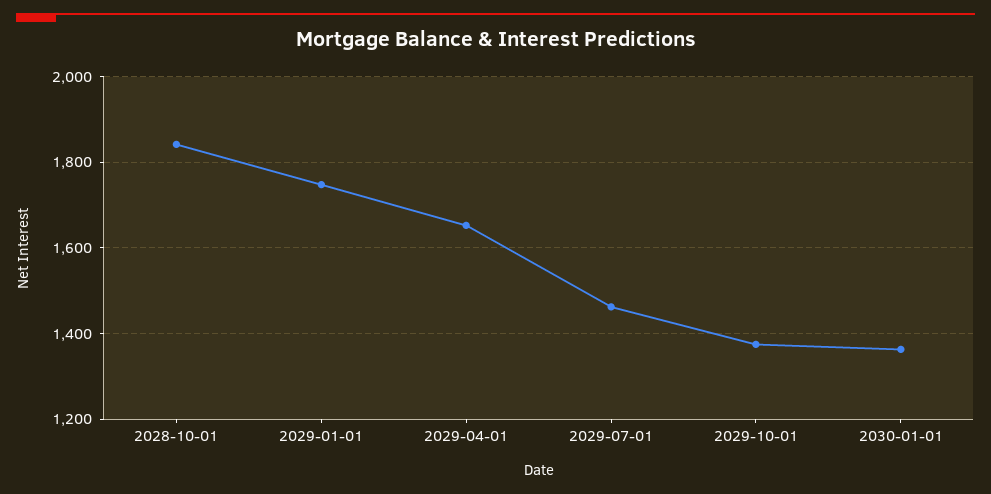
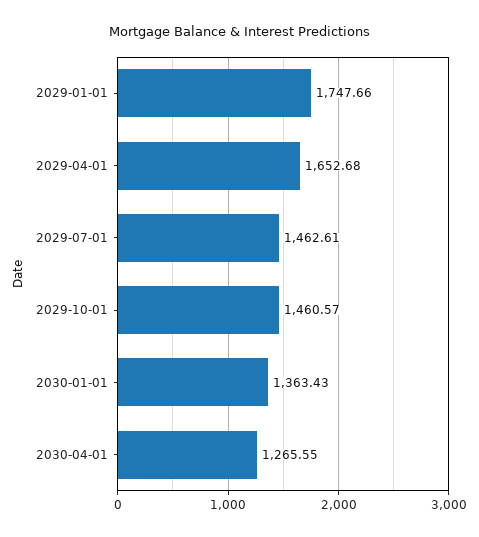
2028-10-01: 1840 -> none
2029-10-01: 1380 -> 1460.57
2030-04-01: none -> 1265.55

